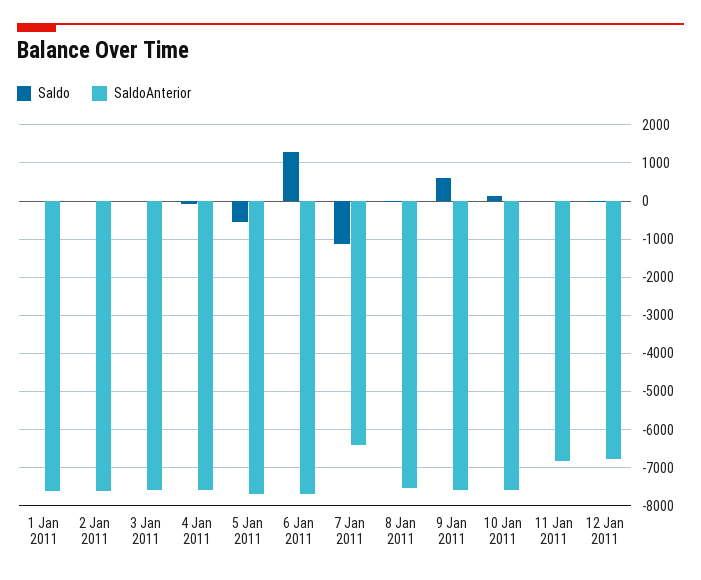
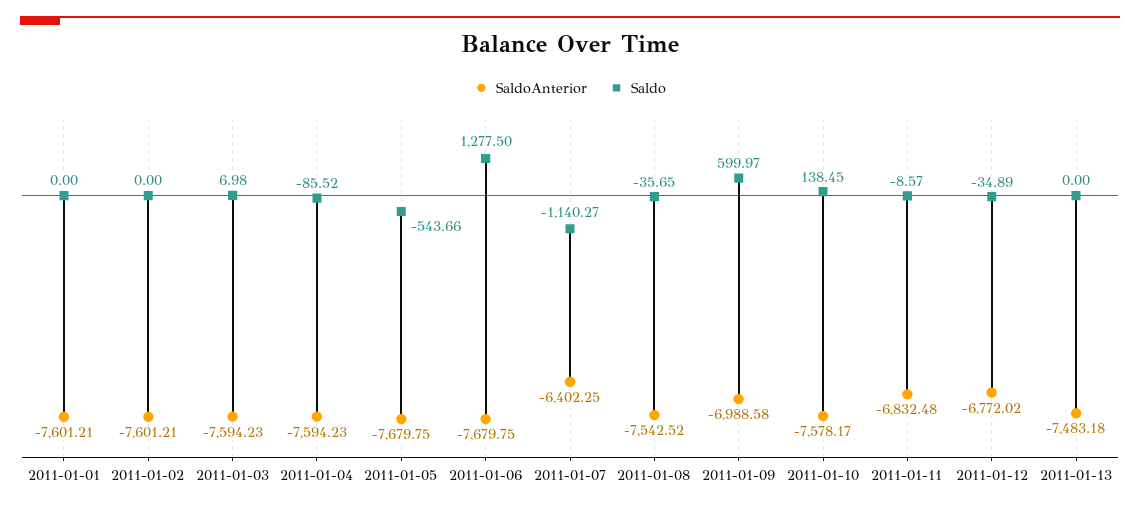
SaldoAnterior, 9 Jan 2011: -7600 -> -6988.58
SaldoAnterior, 2011-01-13: none -> -7483.18
Saldo, 2011-01-13: none -> 0

